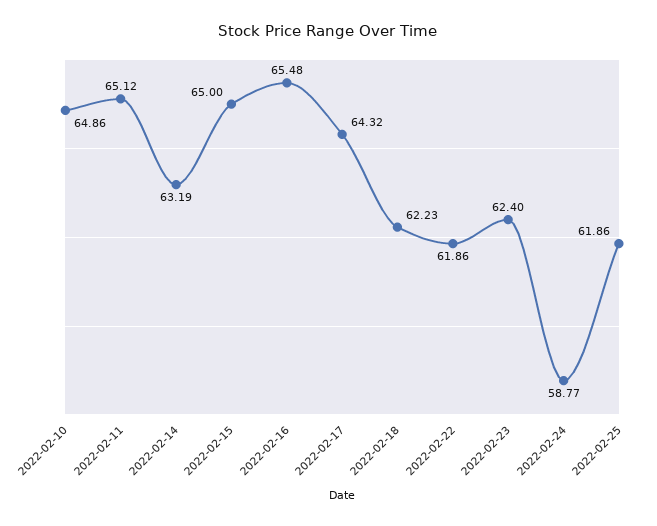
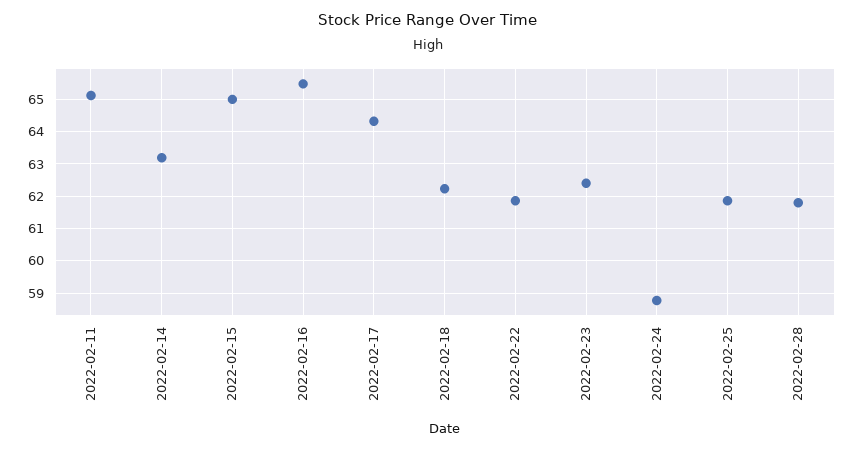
2022-02-10: 64.86 -> none
2022-02-28: none -> 61.8

